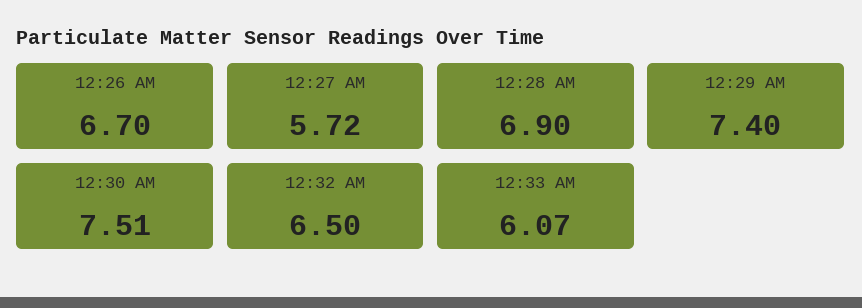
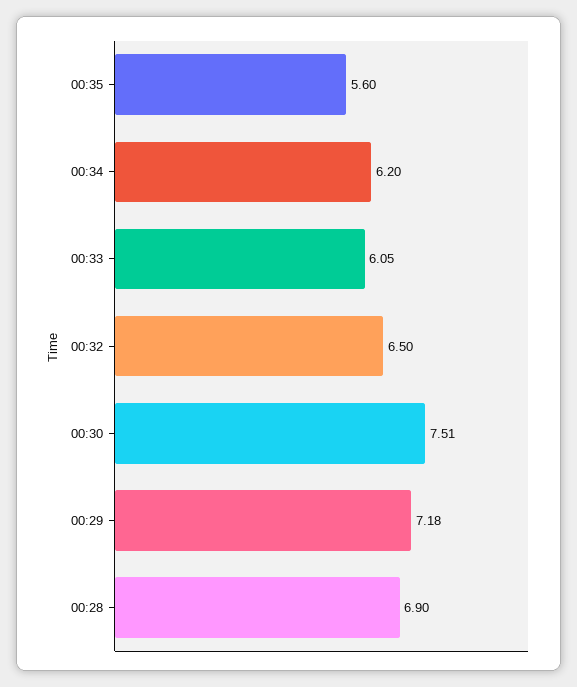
12:26 AM: 6.7 -> none
12:27 AM: 5.72 -> none
12:29 AM: 7.4 -> 7.18
12:33 AM: 6.07 -> 6.05
00:35: none -> 5.6
00:34: none -> 6.2

